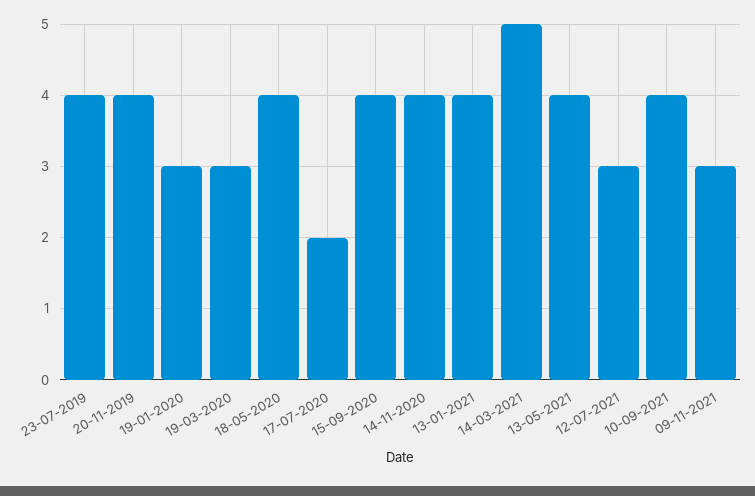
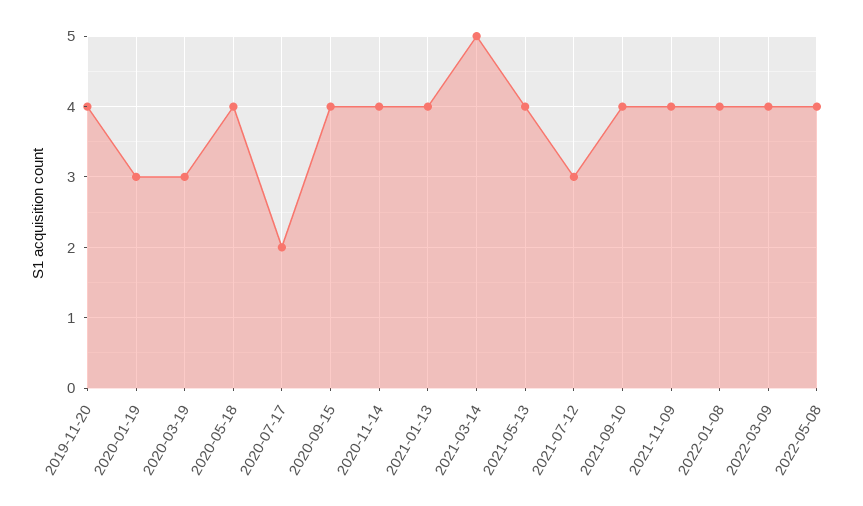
23-07-2019: 4 -> none
09-11-2021: 3 -> 4
2022-01-08: none -> 4
2022-03-09: none -> 4
2022-05-08: none -> 4

